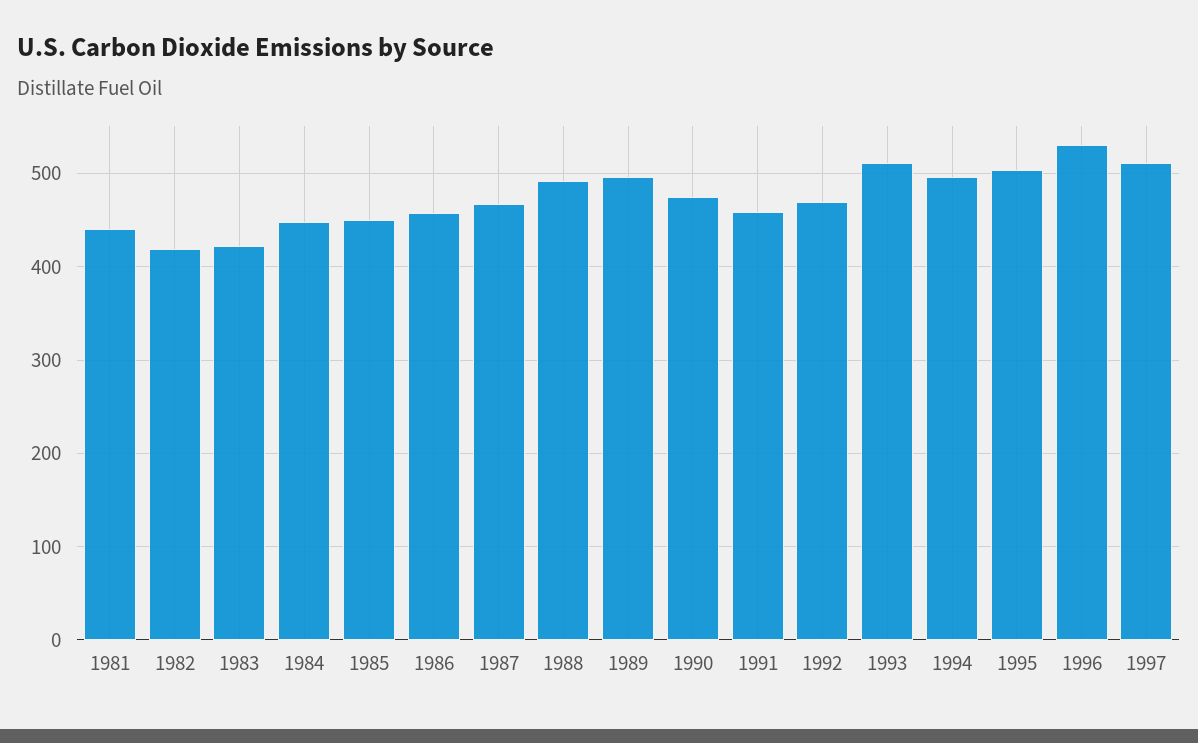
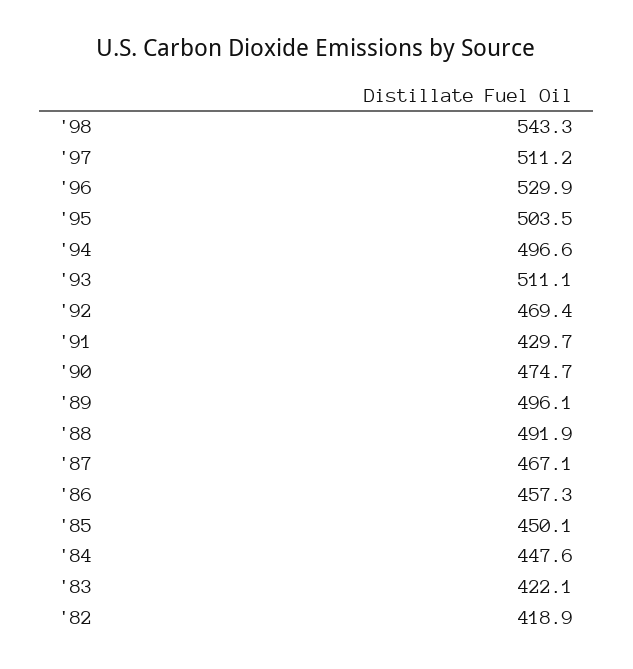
1981: 440 -> none
1991: 460 -> 429.7
'98: none -> 543.3

